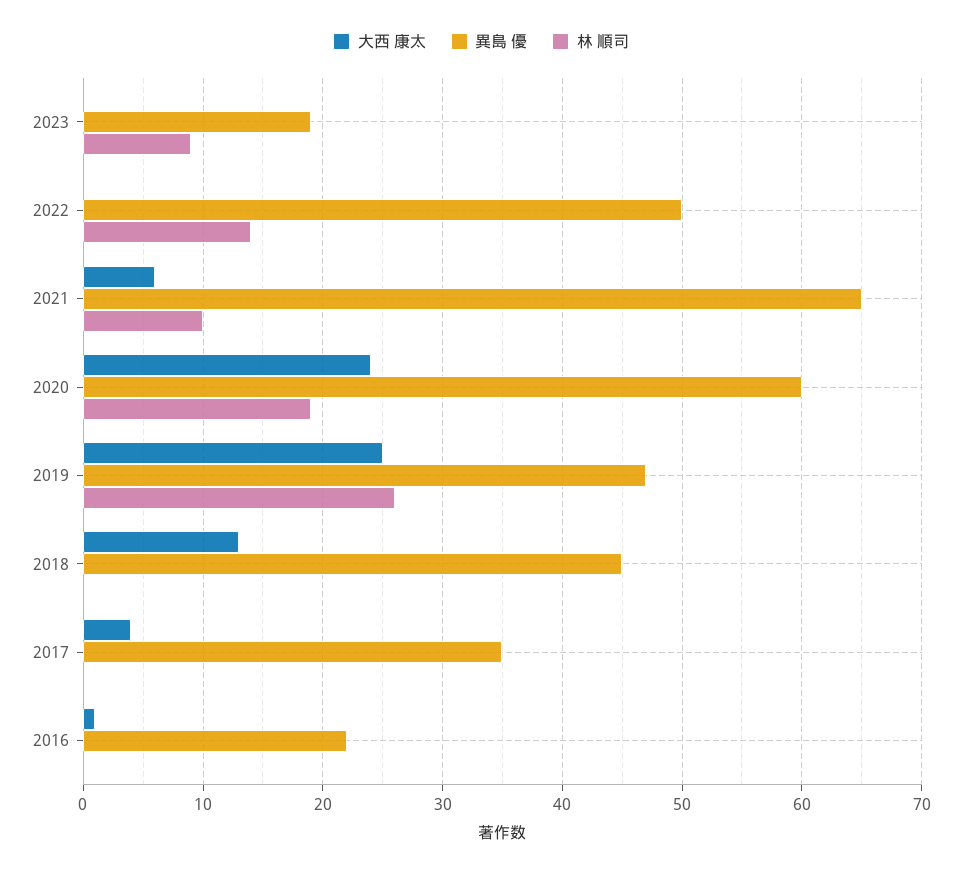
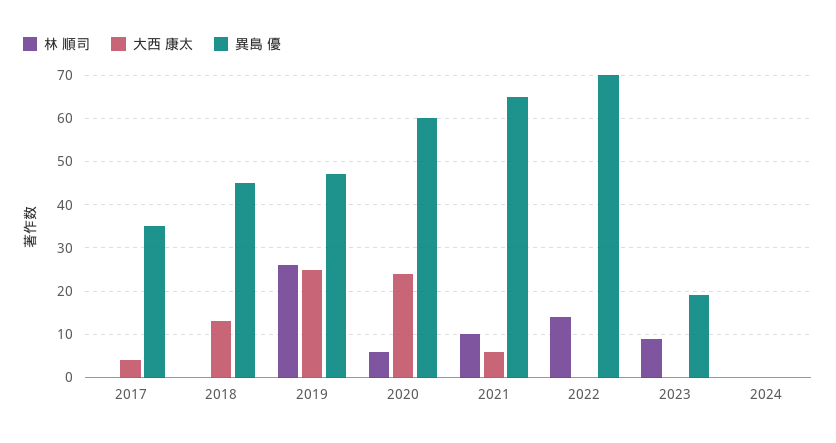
異島 優, 2022: 50 -> 70
林 順司, 2020: 19 -> 5
大西 康太, 2016: 1 -> none
異島 優, 2016: 22 -> none
林 順司, 2016: 0 -> none
林 順司, 2024: none -> 0
大西 康太, 2024: none -> 0
異島 優, 2024: none -> 0

